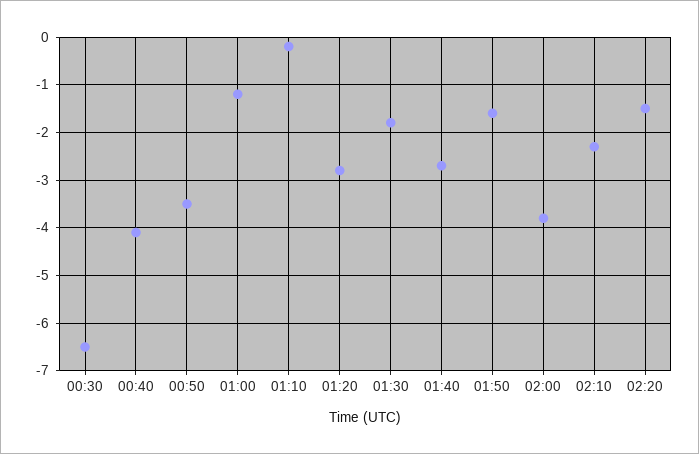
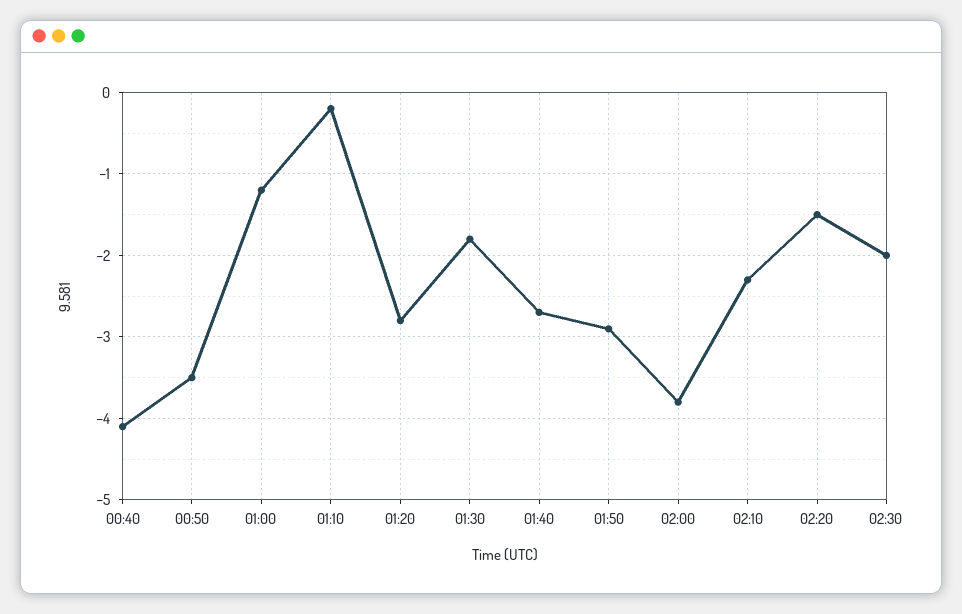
00:30: -6.5 -> none
01:50: -1.5 -> -2.9
02:30: none -> -2

